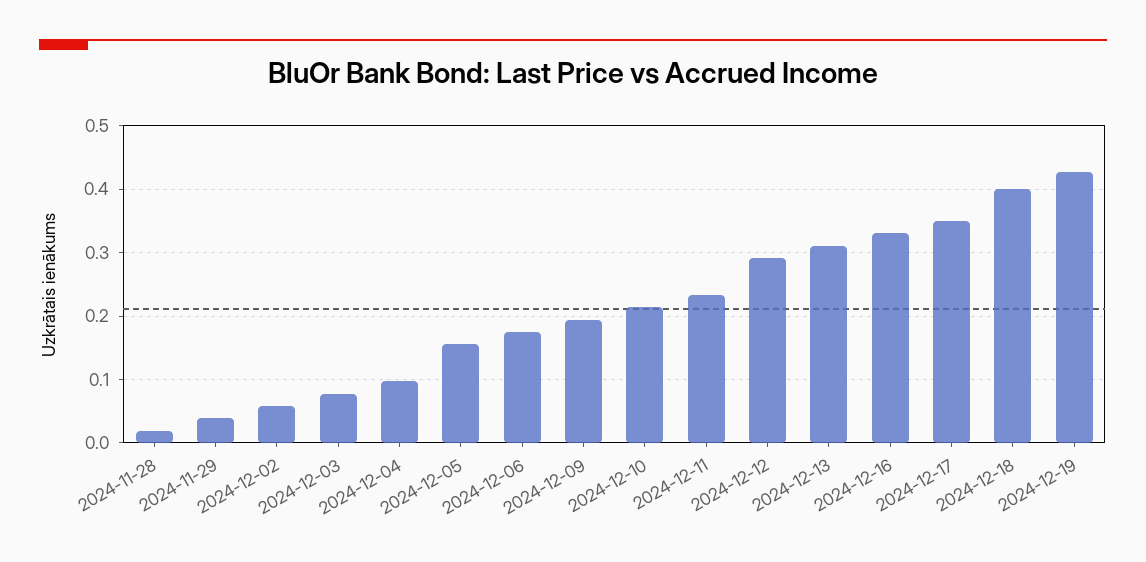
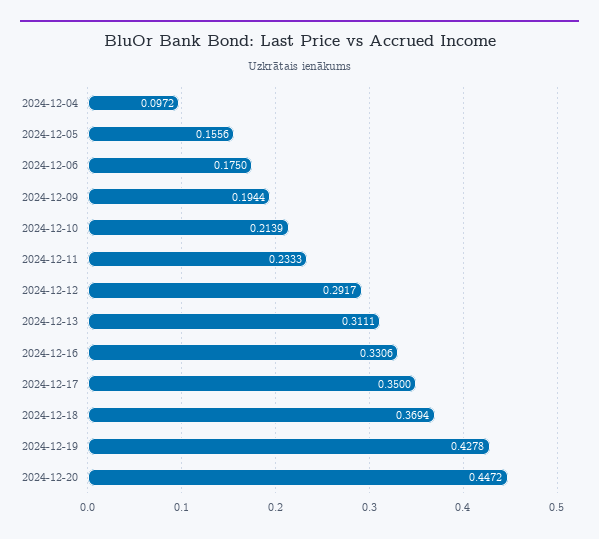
2024-11-28: 0.02 -> none
2024-11-29: 0.04 -> none
2024-12-02: 0.06 -> none
2024-12-03: 0.08 -> none
2024-12-18: 0.4 -> 0.3694
2024-12-20: none -> 0.4472

